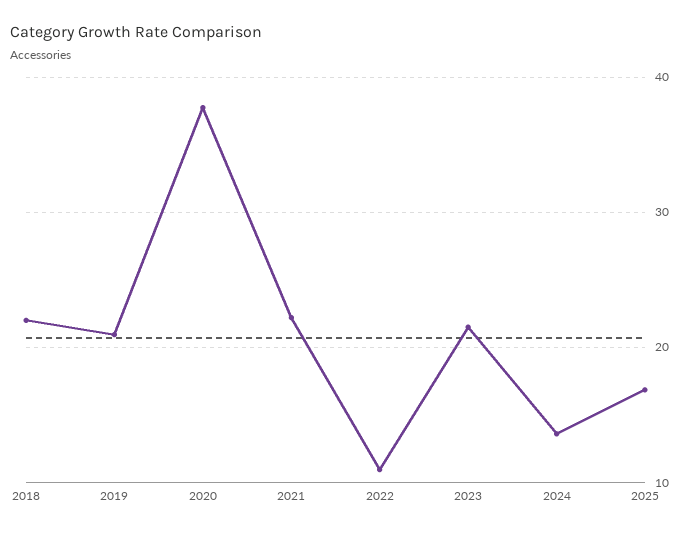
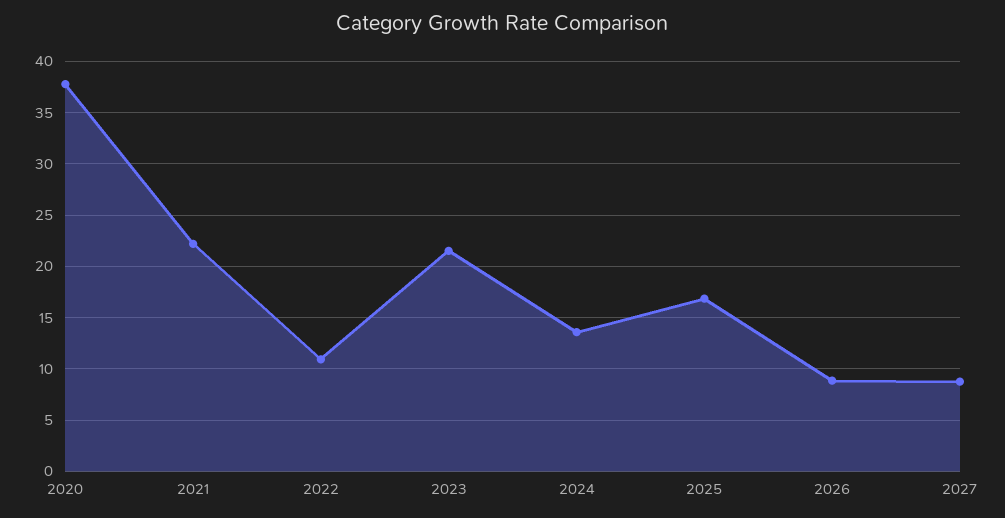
2018: 22 -> none
2019: 21 -> none
2026: none -> 9
2027: none -> 9

